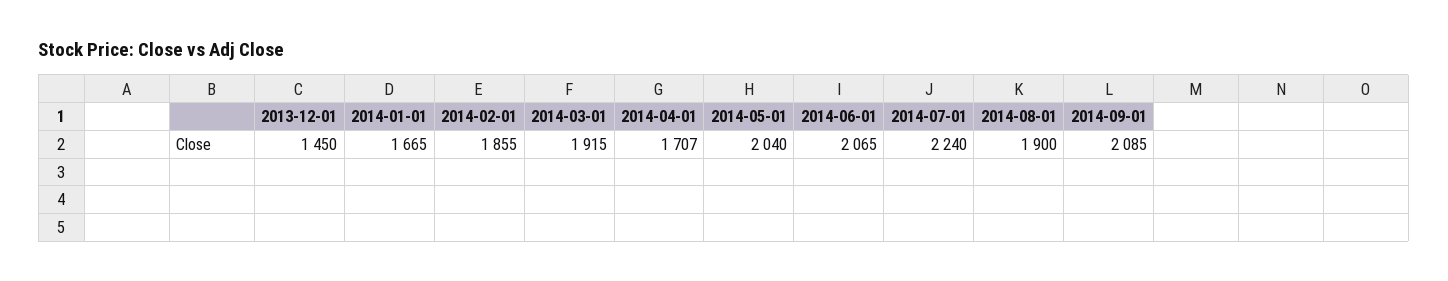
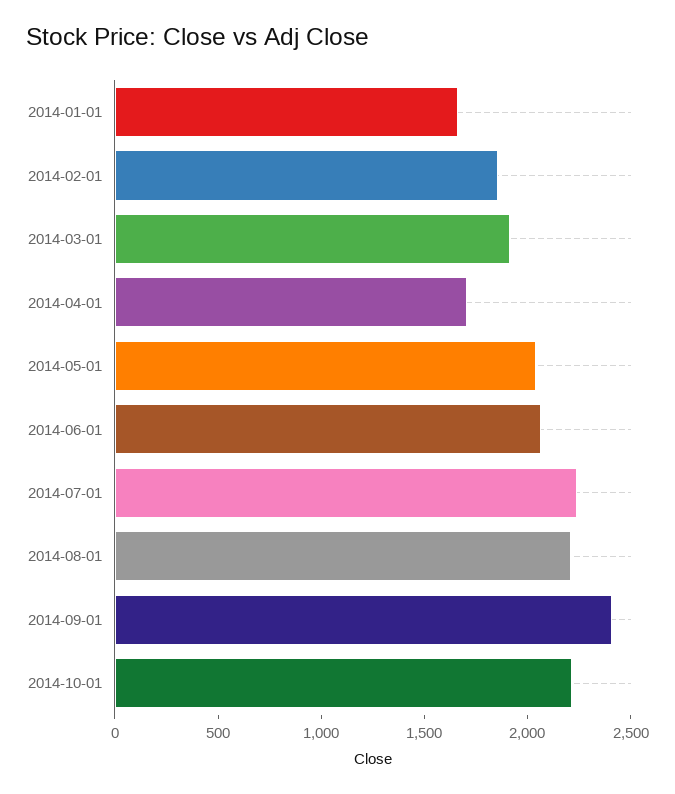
2013-12-01: 1450 -> none
2014-08-01: 1900 -> 2200
2014-09-01: 2085 -> 2400
2014-10-01: none -> 2200

